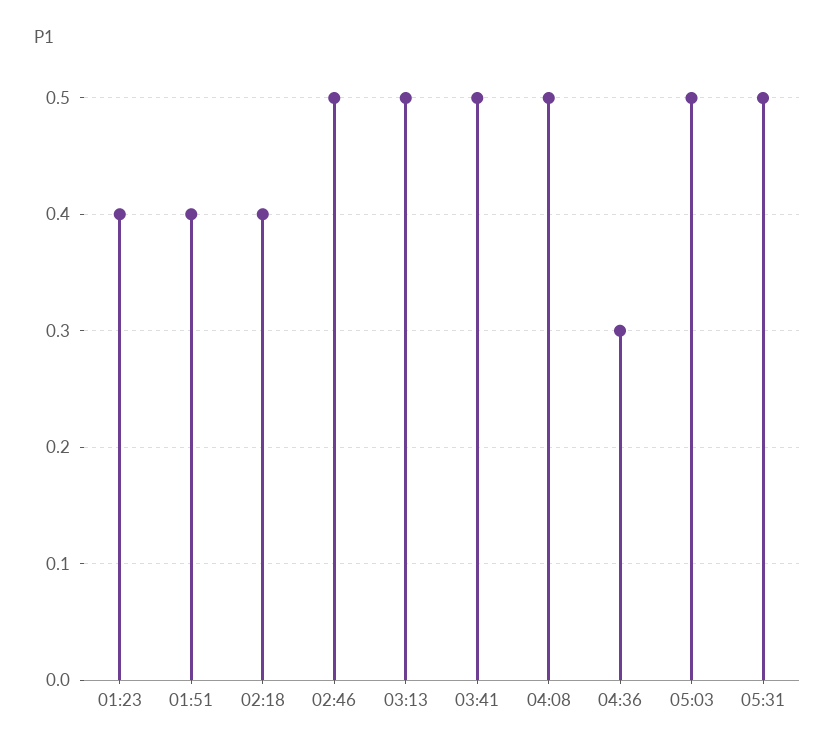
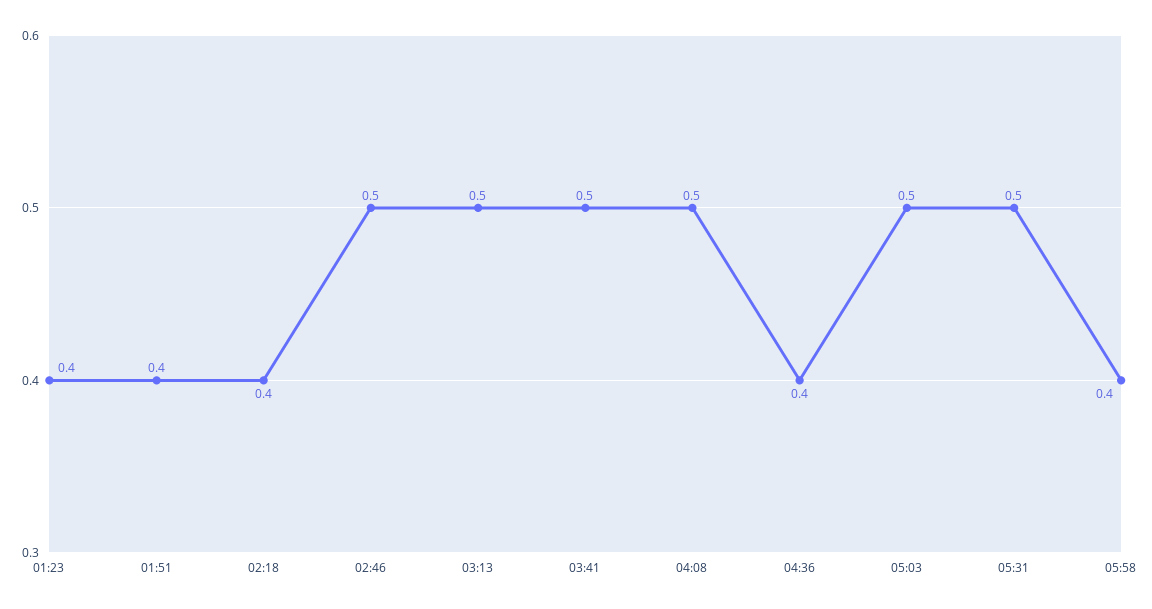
04:36: 0.3 -> 0.4
05:58: none -> 0.4

